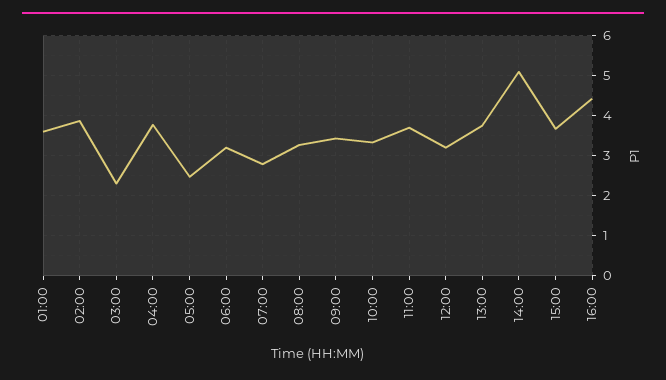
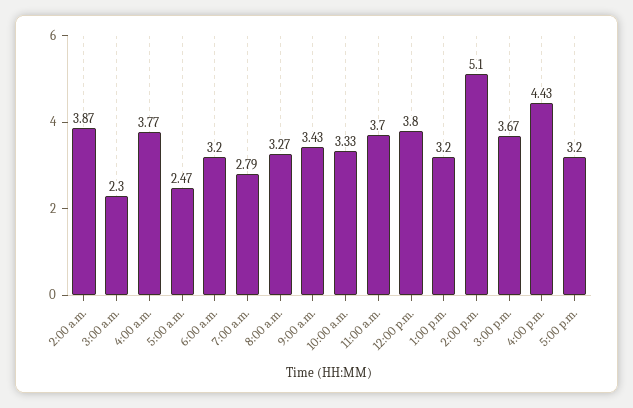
01:00: 3.6 -> none
12:00: 3.2 -> 3.8
13:00: 3.8 -> 3.2
5:00 p.m.: none -> 3.2

